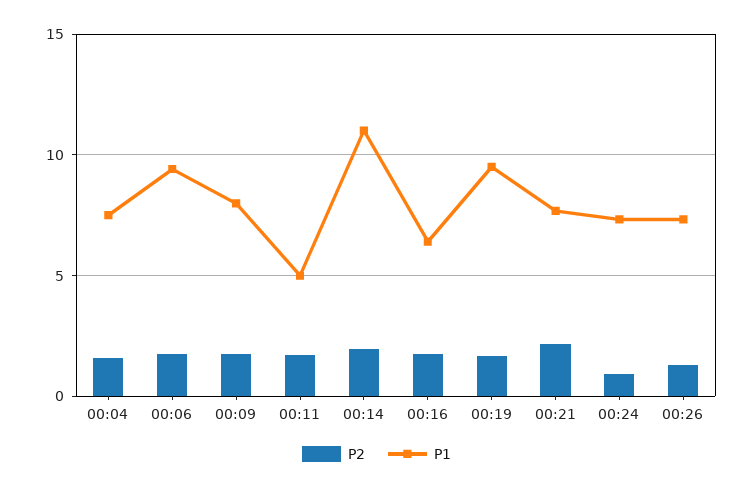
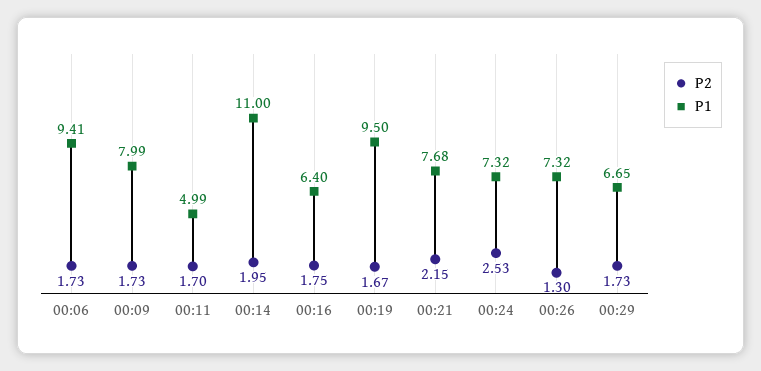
P2, 00:04: 1.5 -> none
P1, 00:04: 7.5 -> none
P2, 00:24: 1 -> 2.53
P2, 00:29: none -> 1.73
P1, 00:29: none -> 6.65

